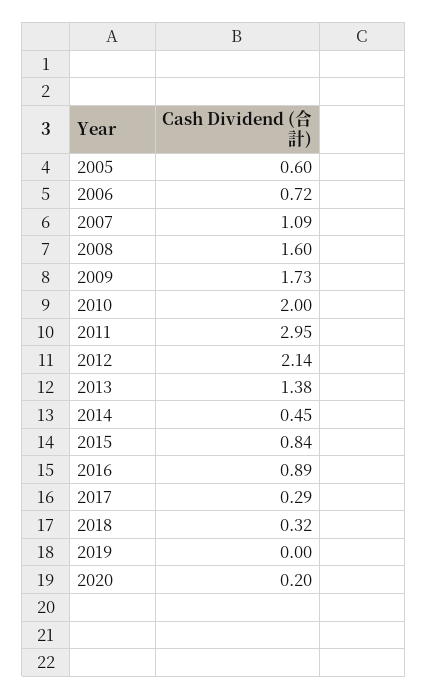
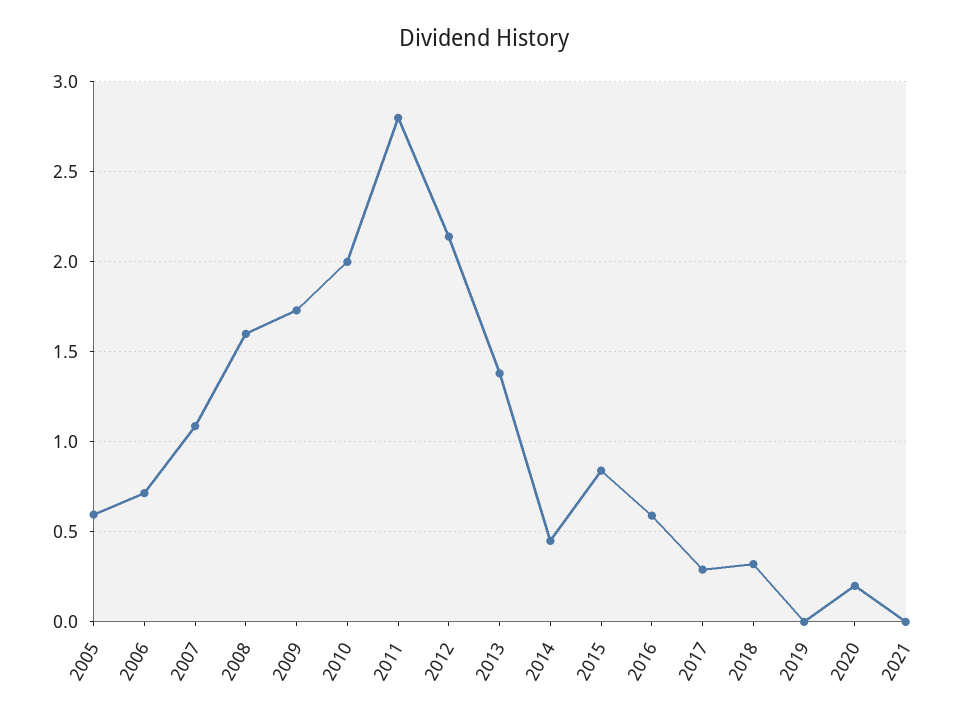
2011: 2.95 -> 2.8
2016: 0.89 -> 0.6
2021: none -> 0

